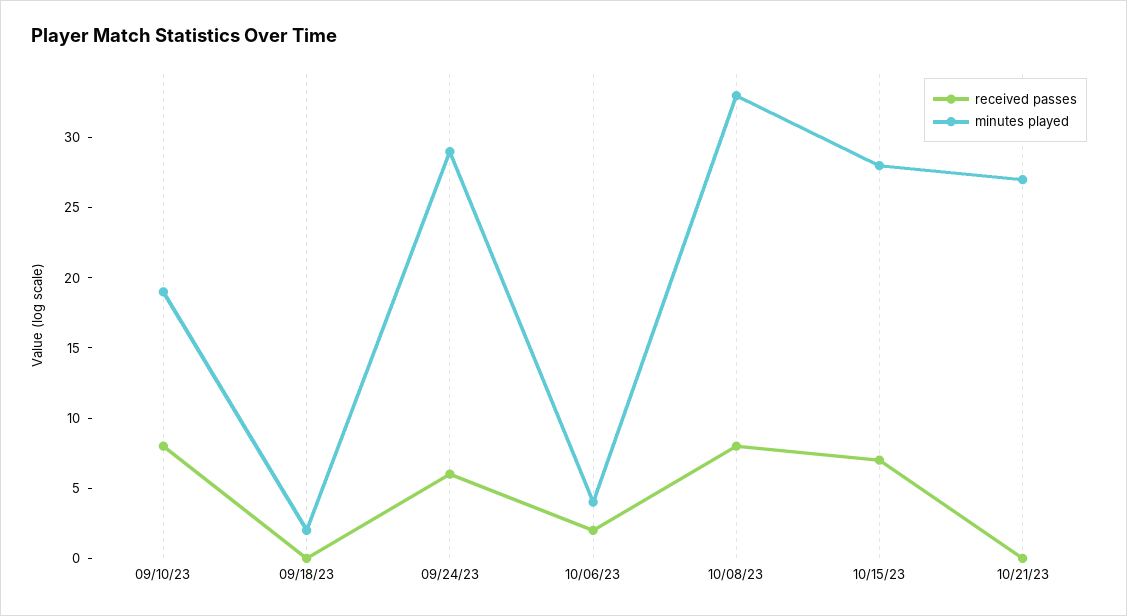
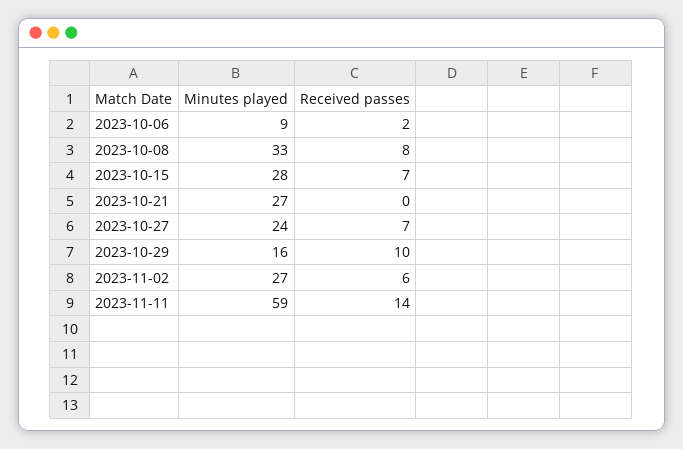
received passes, 09/10/23: 8 -> none
minutes played, 09/10/23: 19 -> none
received passes, 09/18/23: 0 -> none
minutes played, 09/18/23: 2 -> none
received passes, 09/24/23: 6 -> none
minutes played, 09/24/23: 29 -> none
minutes played, 10/06/23: 4 -> 9
minutes played, 2023-10-27: none -> 24
received passes, 2023-10-27: none -> 7
minutes played, 2023-10-29: none -> 16
received passes, 2023-10-29: none -> 10
minutes played, 2023-11-02: none -> 27
received passes, 2023-11-02: none -> 6
minutes played, 2023-11-11: none -> 59
received passes, 2023-11-11: none -> 14

